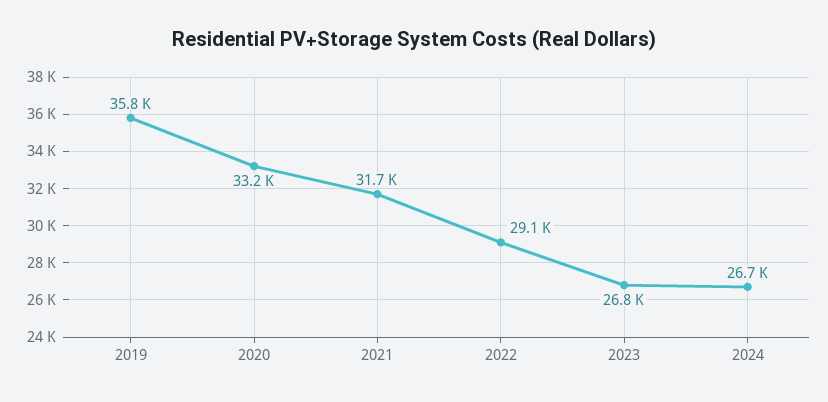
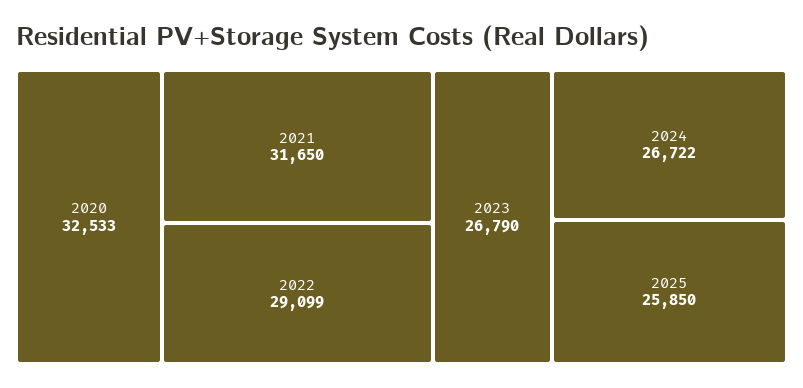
2019: 35800 -> none
2020: 33200 -> 32533
2025: none -> 25850

